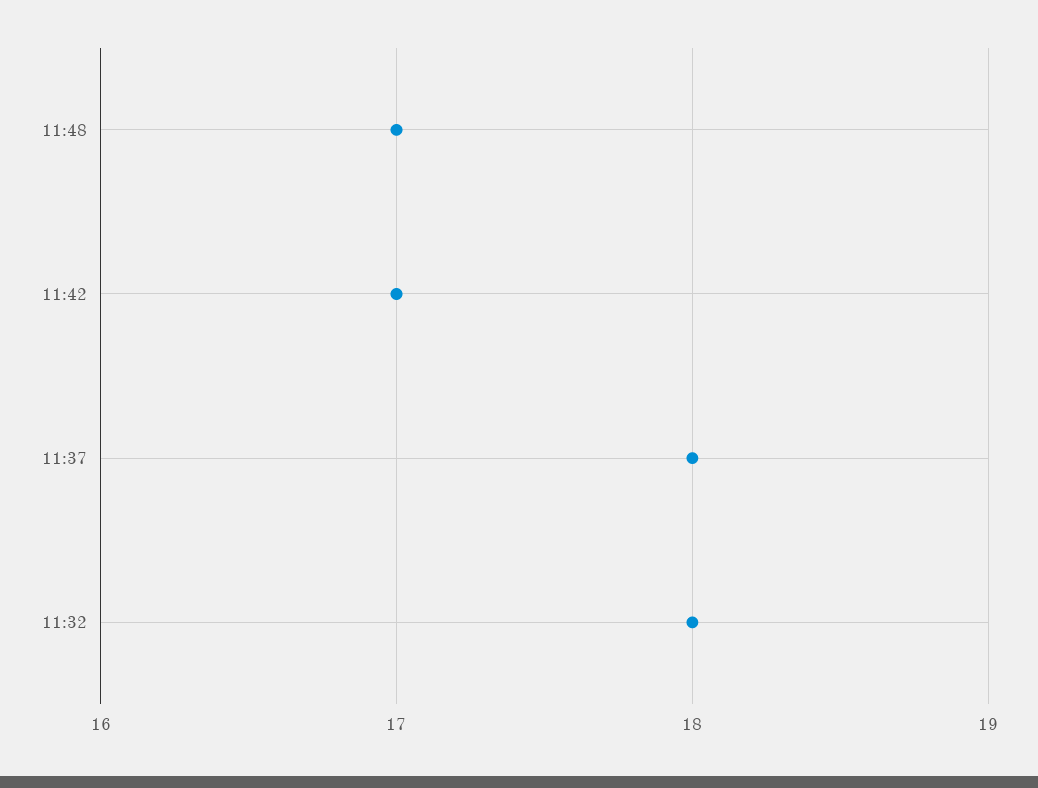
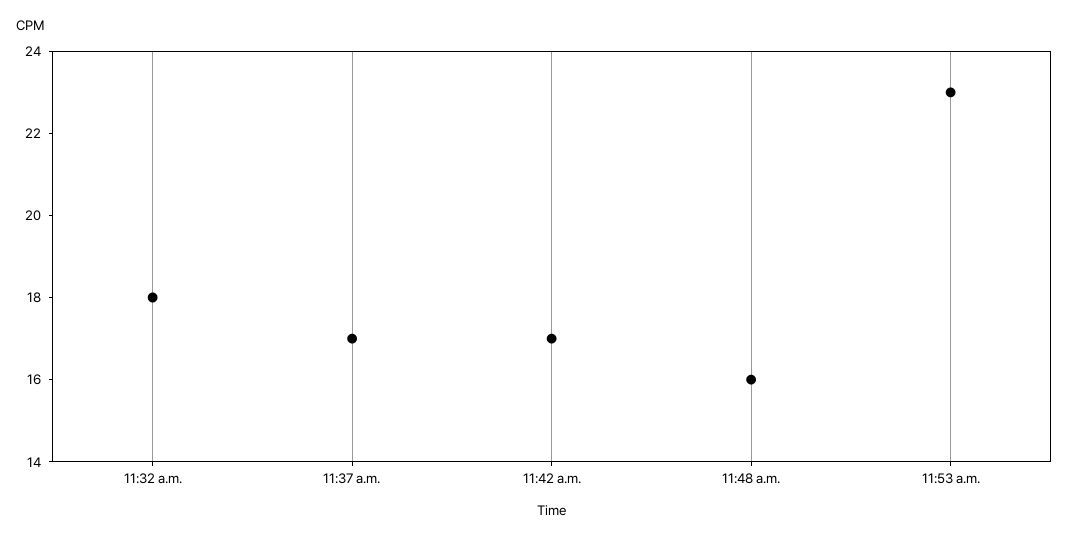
11:48: 17 -> 16
11:37: 18 -> 17
11:53 a.m.: none -> 23

